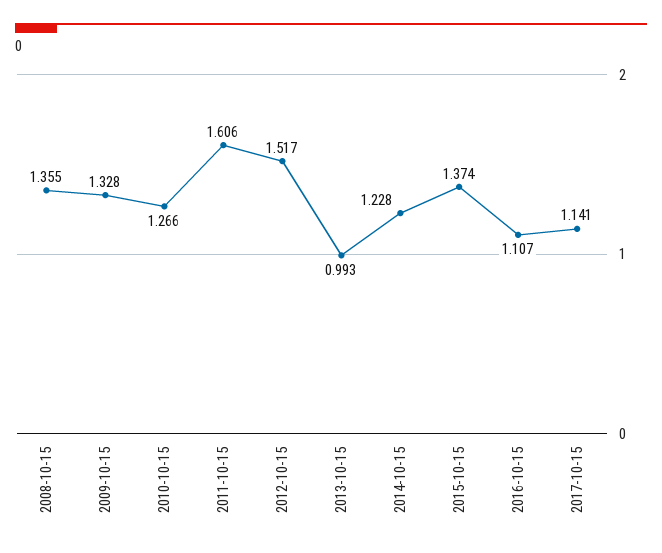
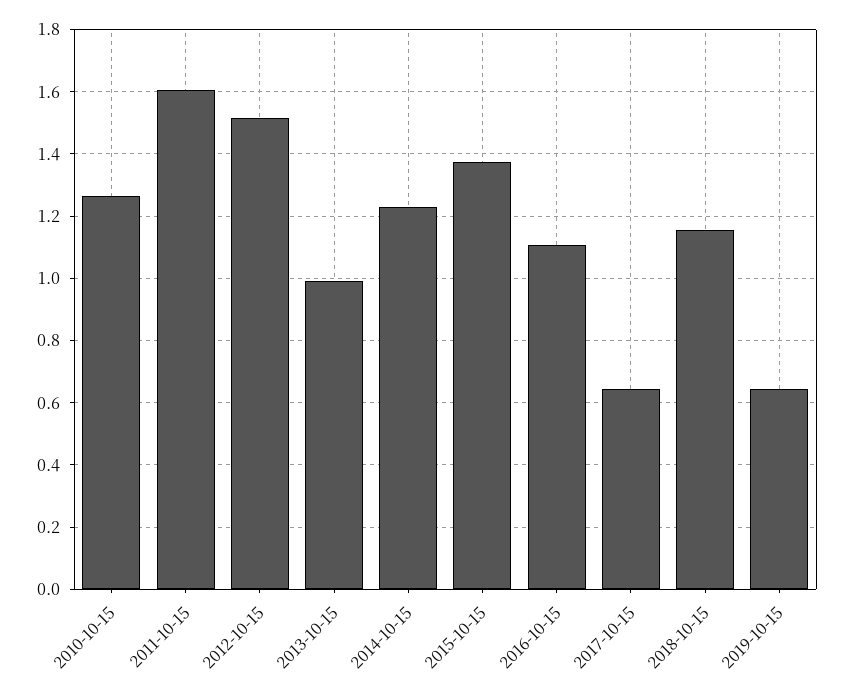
2008-10-15: 1.355 -> none
2009-10-15: 1.328 -> none
2017-10-15: 1.141 -> 0.64
2018-10-15: none -> 1.16
2019-10-15: none -> 0.64

